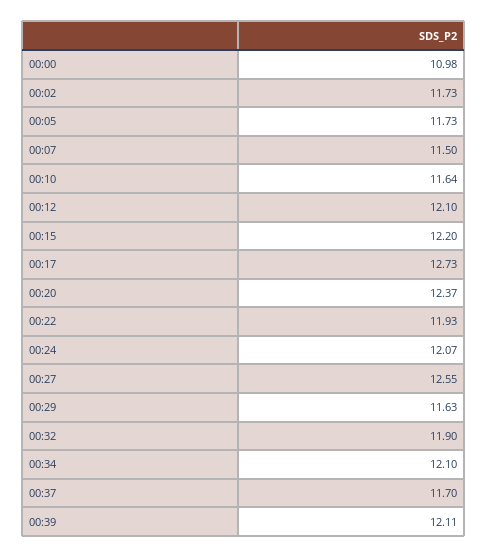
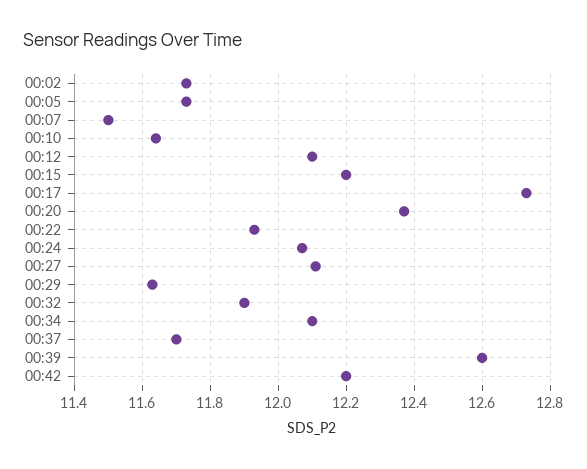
00:00: 10.98 -> none
00:27: 12.55 -> 12.1
00:39: 12.11 -> 12.6
00:42: none -> 12.2

